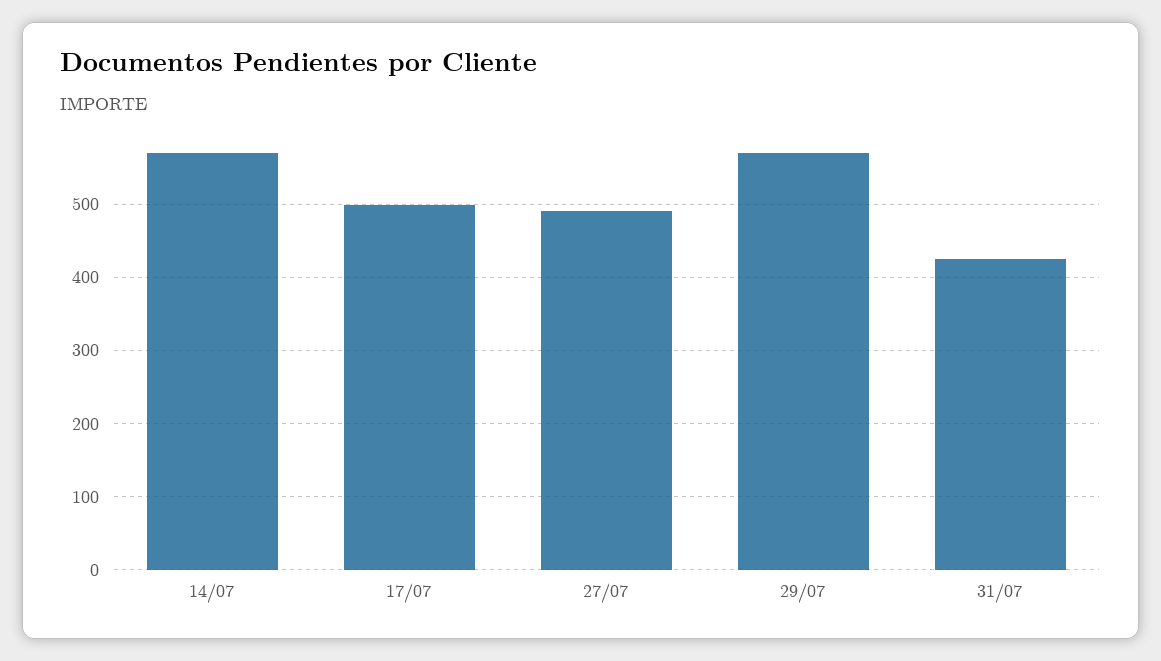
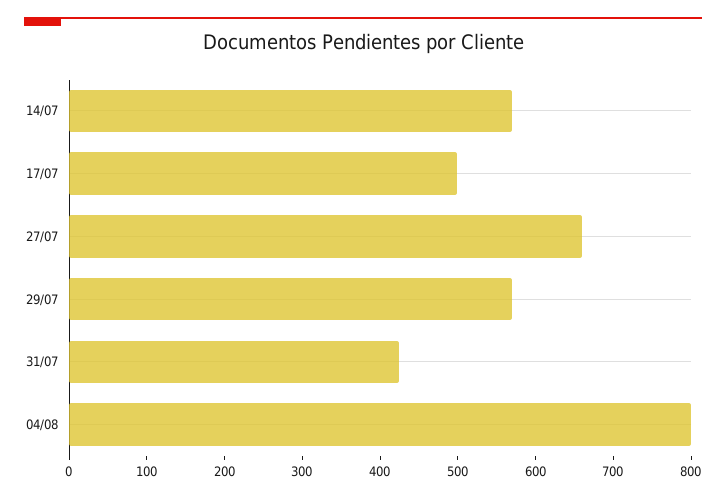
27/07: 490 -> 660
04/08: none -> 800

